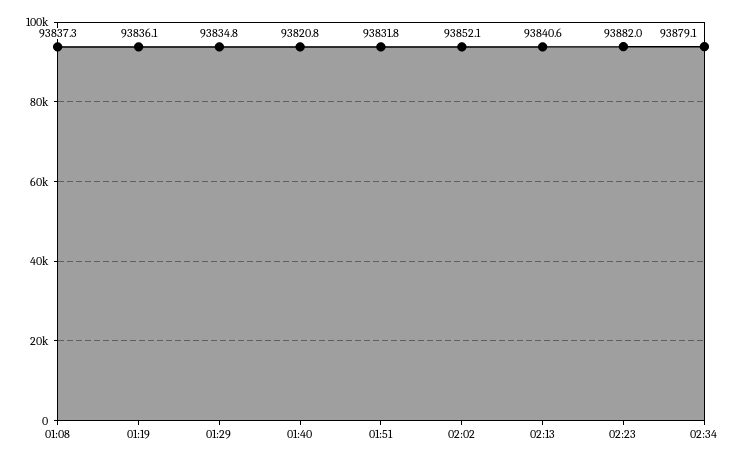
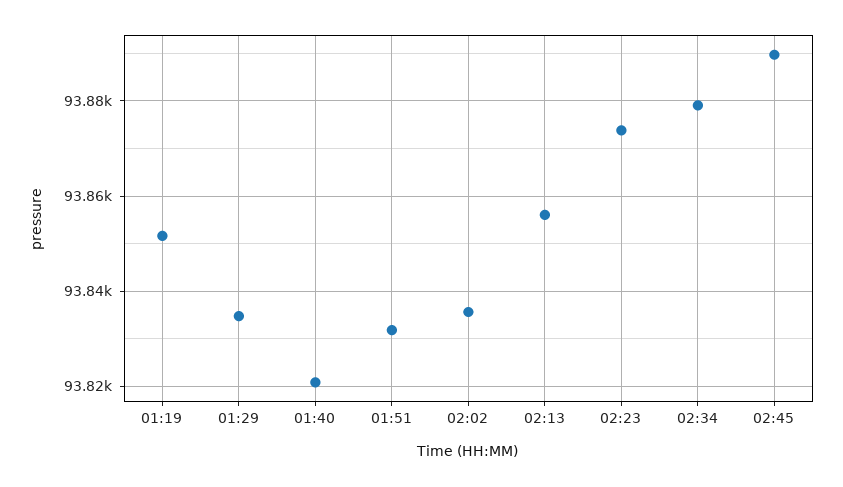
01:08: 93837.3 -> none
01:19: 93836.1 -> 93852
02:02: 93852.1 -> 93836
02:13: 93840.6 -> 93856
02:23: 93882 -> 93874
02:45: none -> 93890

